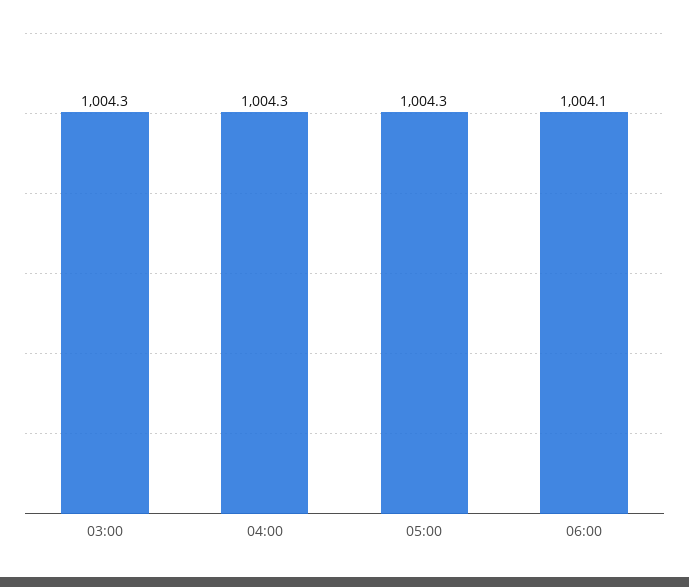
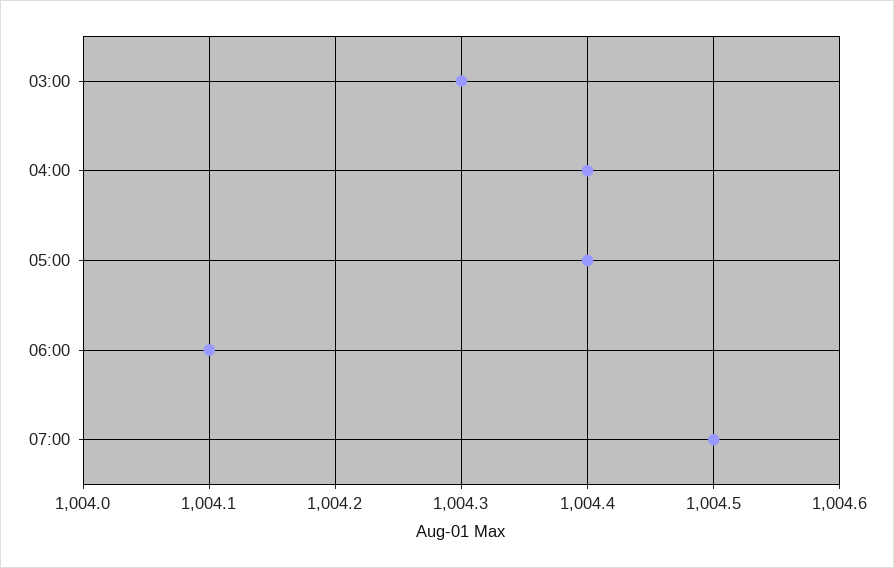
04:00: 1004.3 -> 1004.4
05:00: 1004.3 -> 1004.4
07:00: none -> 1004.5

